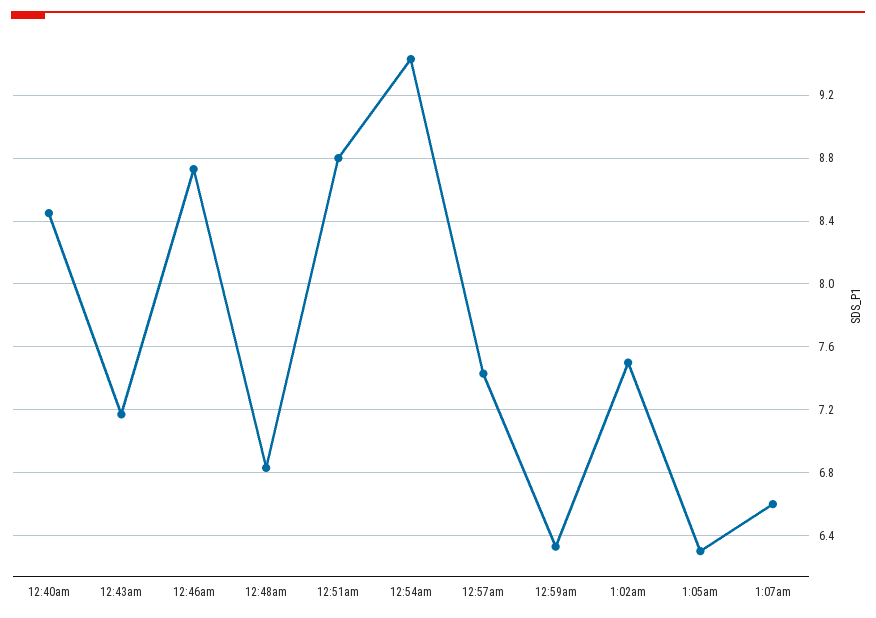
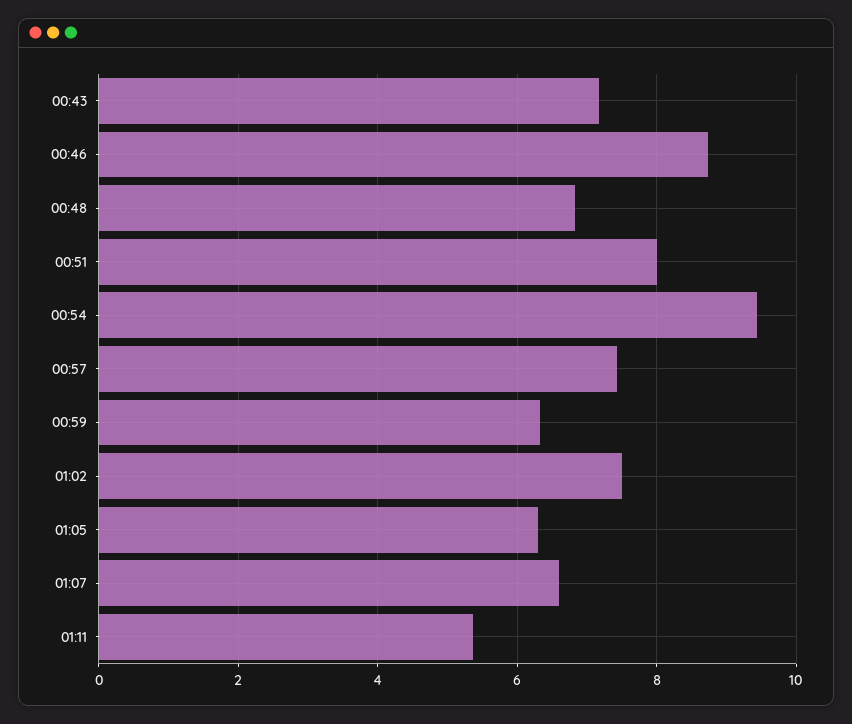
12:40am: 8.45 -> none
12:51am: 8.8 -> 8
01:11: none -> 5.4

